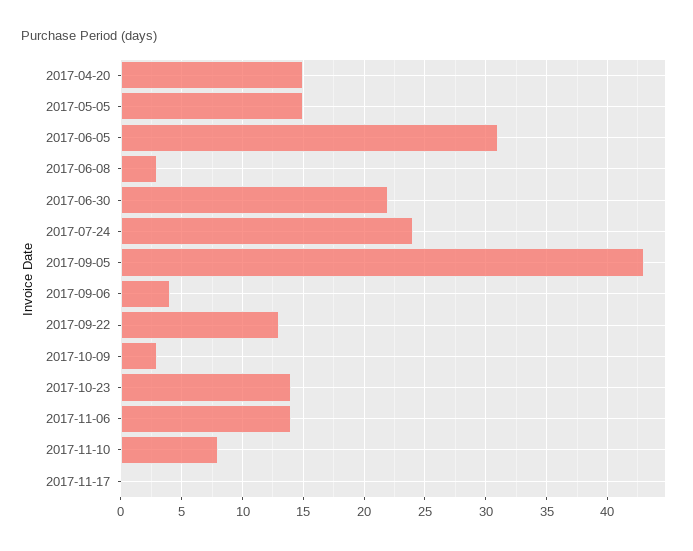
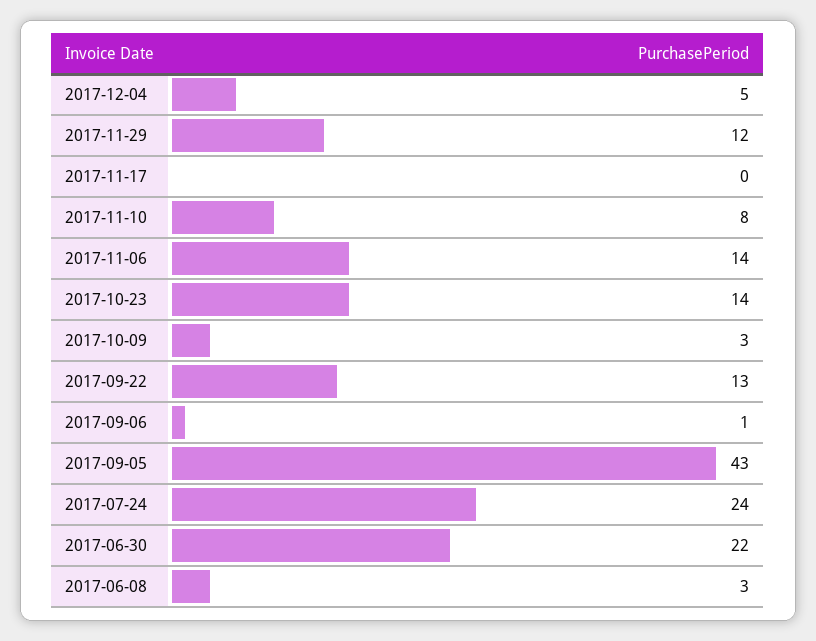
2017-04-20: 15 -> none
2017-05-05: 15 -> none
2017-06-05: 31 -> none
2017-09-06: 4 -> 1
2017-12-04: none -> 5
2017-11-29: none -> 12

